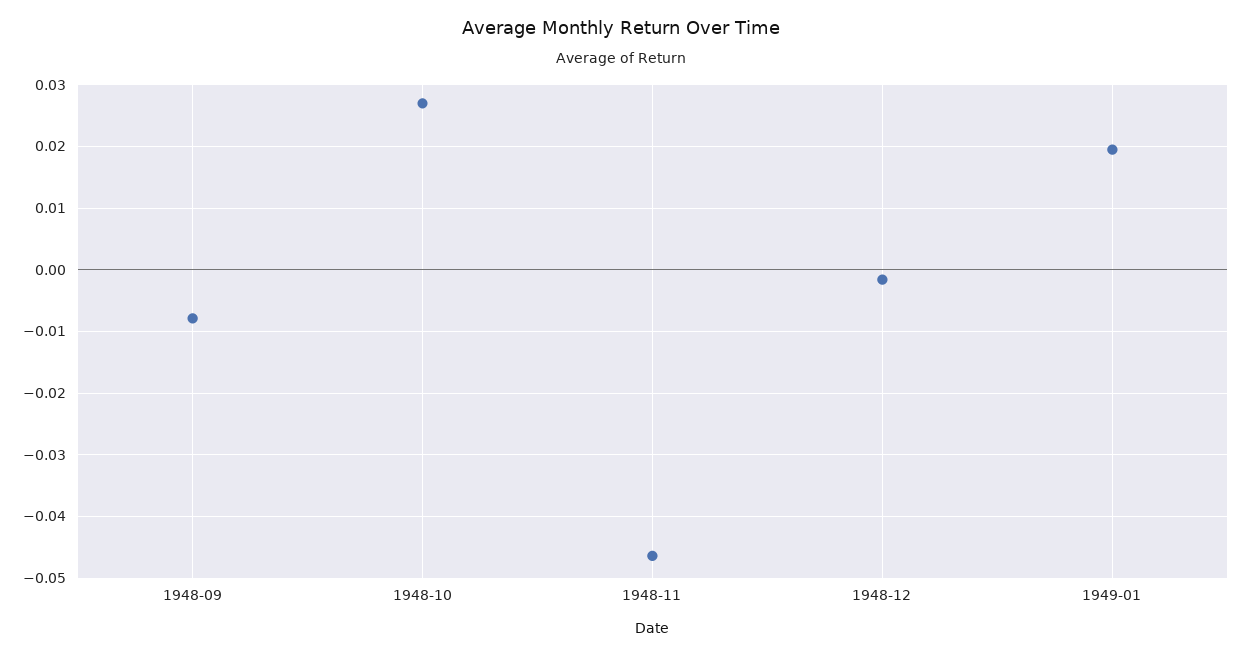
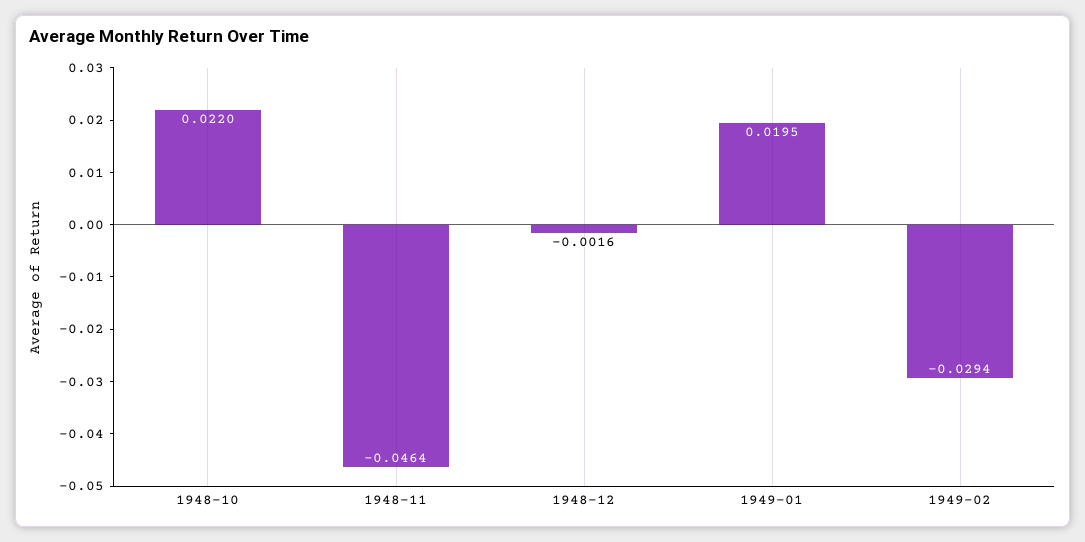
1948-09: -0.008 -> none
1948-10: 0.027 -> 0.022
1949-02: none -> -0.0294

